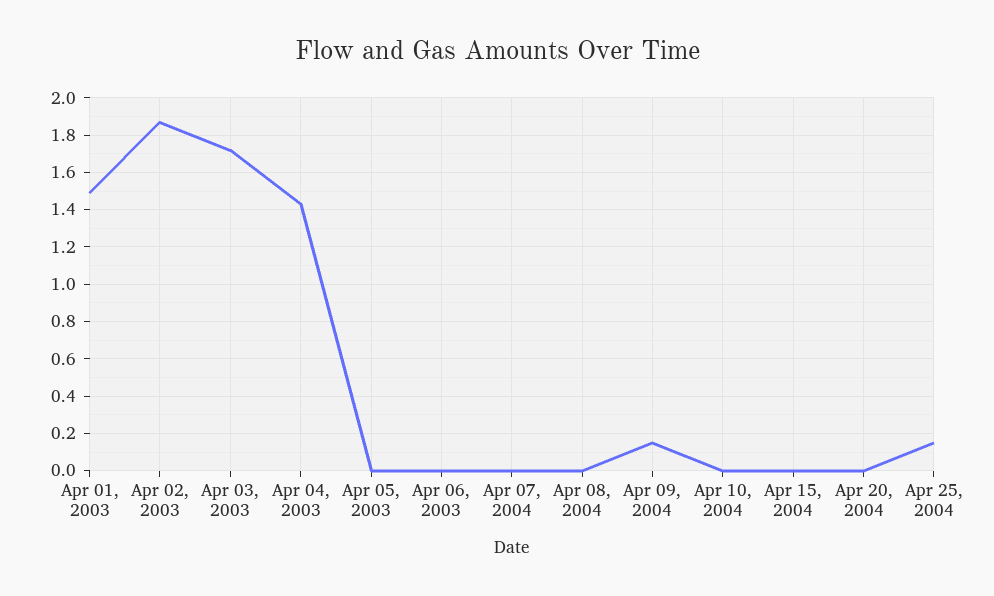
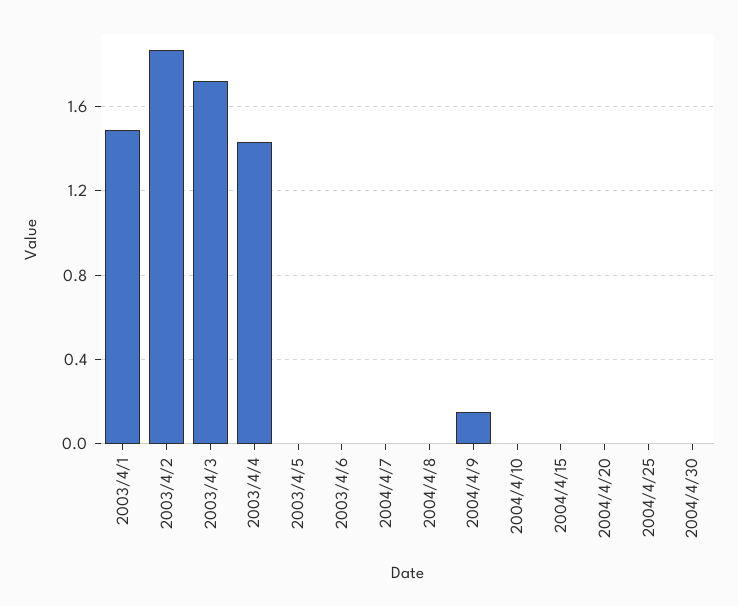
Apr 25, 2004: 0.15 -> 0
2004/4/30: none -> 0

